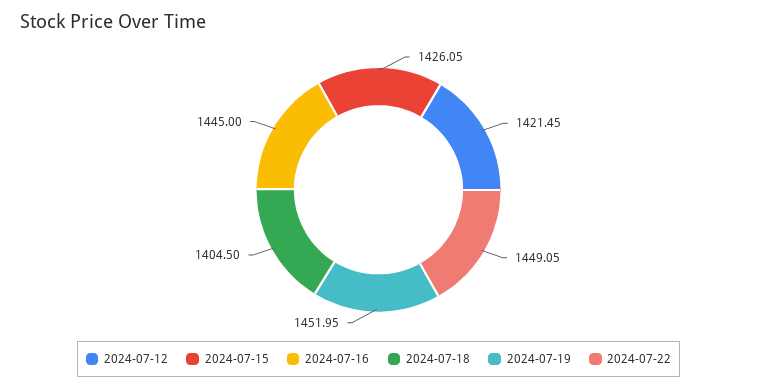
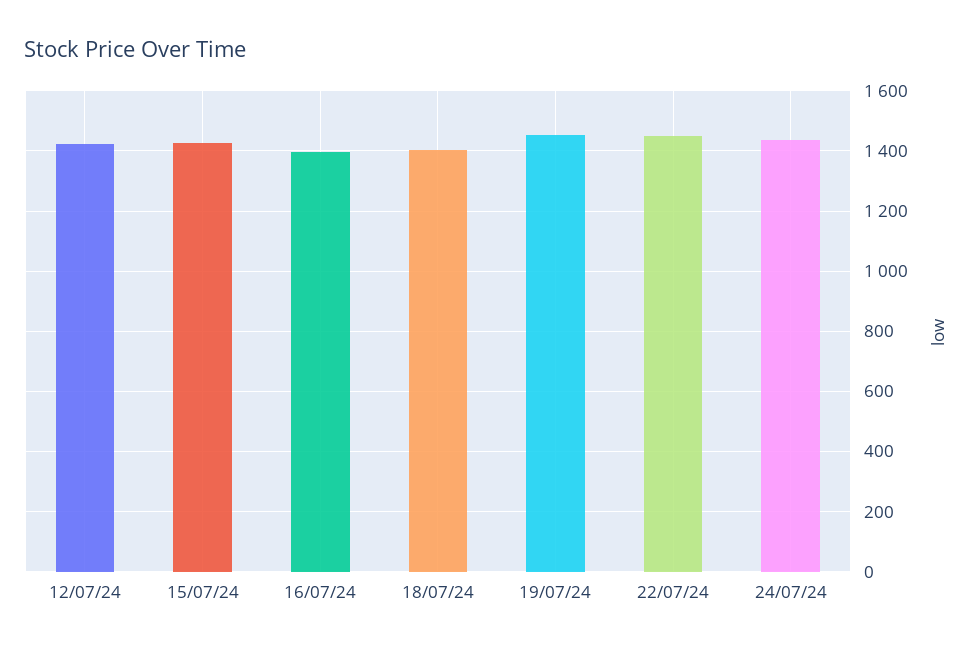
2024-07-16: 1445 -> 1400
24/07/24: none -> 1440

